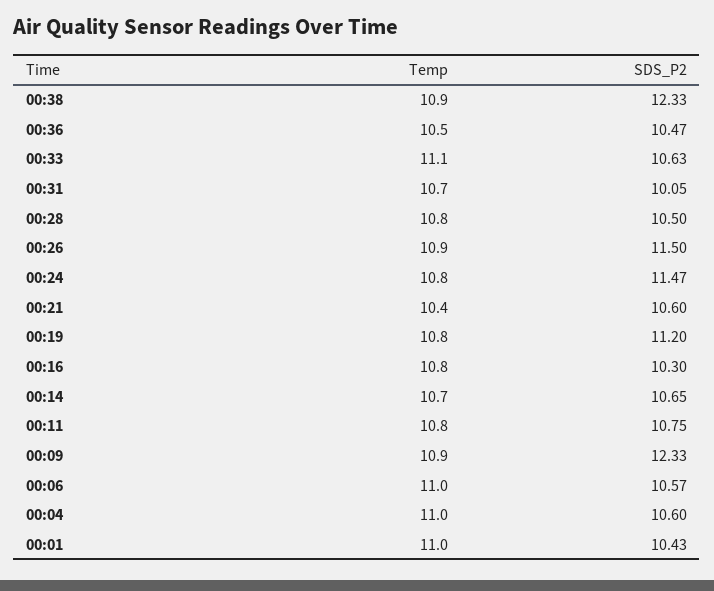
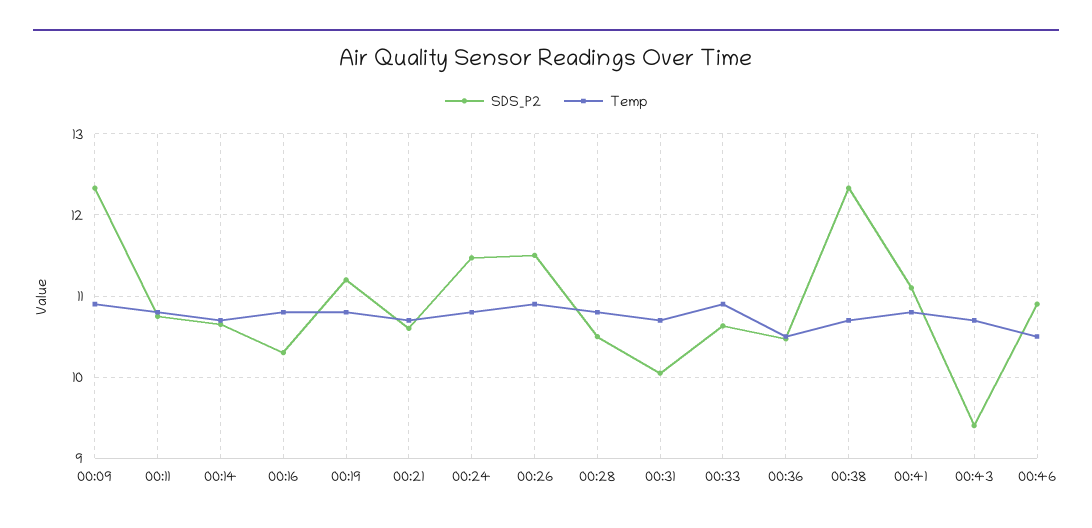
Temp, 00:38: 10.9 -> 10.7
Temp, 00:33: 11.1 -> 10.9
Temp, 00:21: 10.4 -> 10.7
Temp, 00:06: 11 -> none
SDS_P2, 00:06: 10.57 -> none
Temp, 00:04: 11 -> none
SDS_P2, 00:04: 10.6 -> none
Temp, 00:01: 11 -> none
SDS_P2, 00:01: 10.43 -> none
SDS_P2, 00:41: none -> 11.1
Temp, 00:41: none -> 10.8
SDS_P2, 00:43: none -> 9.4
Temp, 00:43: none -> 10.7
SDS_P2, 00:46: none -> 10.9
Temp, 00:46: none -> 10.5

